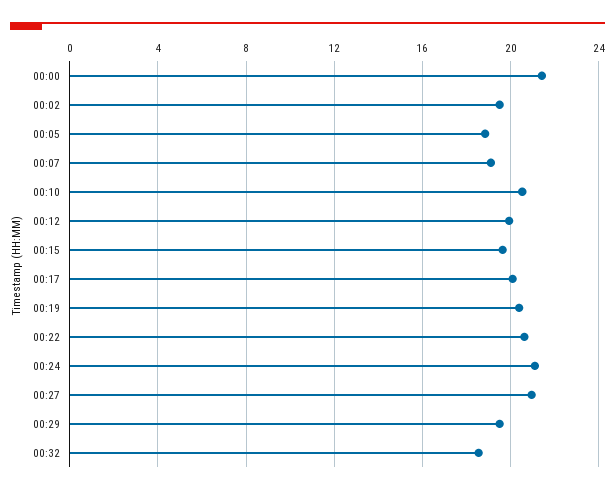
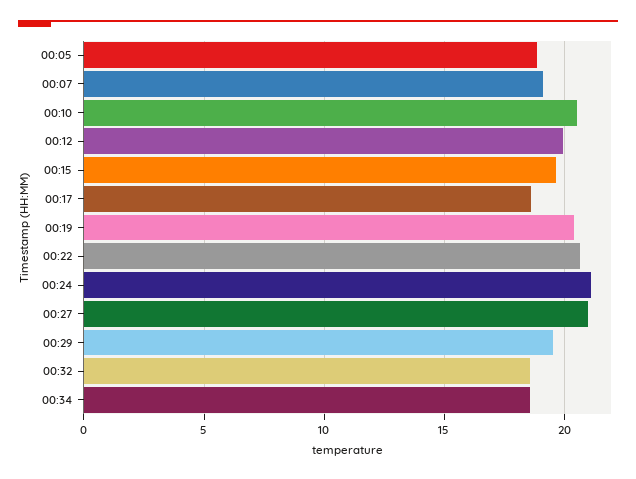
00:00: 21.5 -> none
00:02: 19.5 -> none
00:17: 20 -> 18.5
00:34: none -> 18.5

